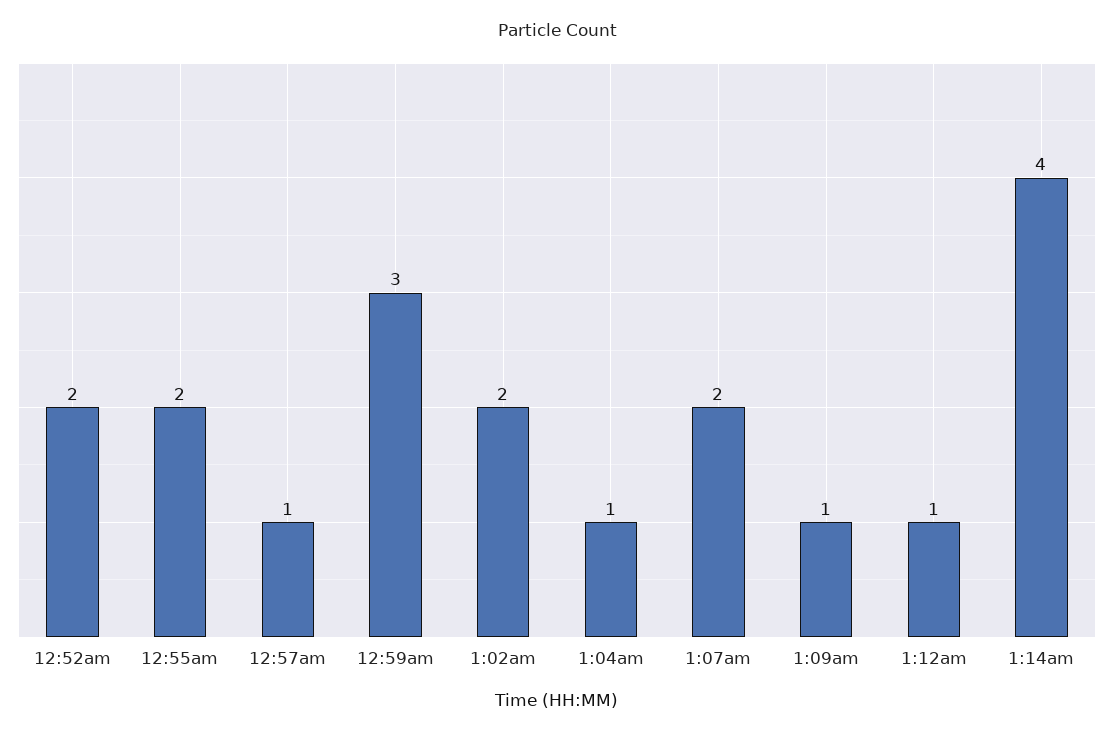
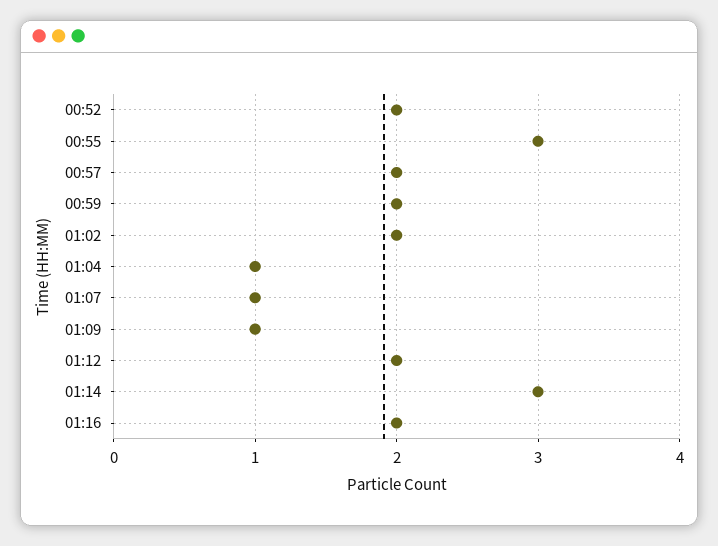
12:55am: 2 -> 3
12:57am: 1 -> 2
12:59am: 3 -> 2
1:07am: 2 -> 1
1:12am: 1 -> 2
1:14am: 4 -> 3
01:16: none -> 2

